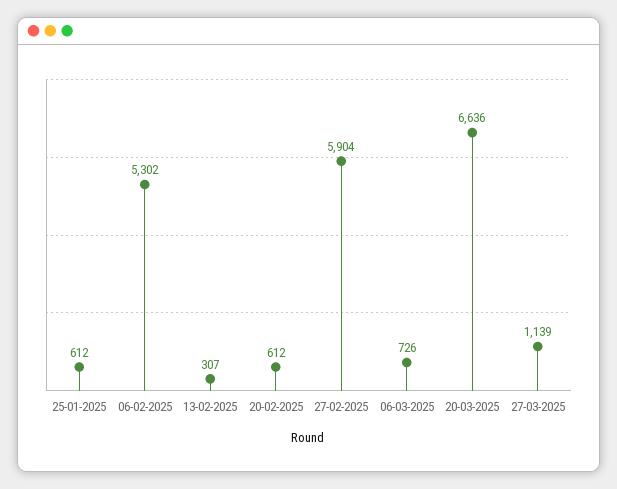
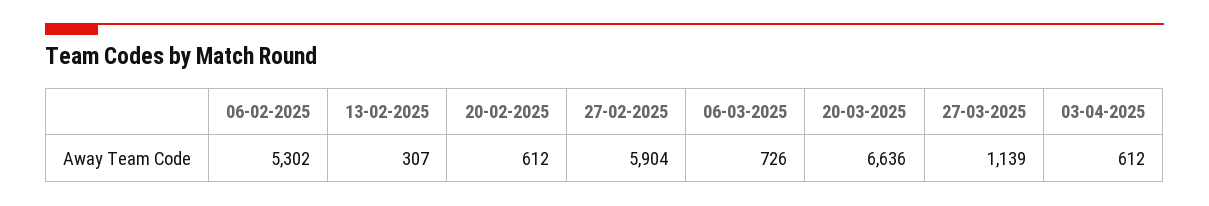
25-01-2025: 612 -> none
03-04-2025: none -> 612

